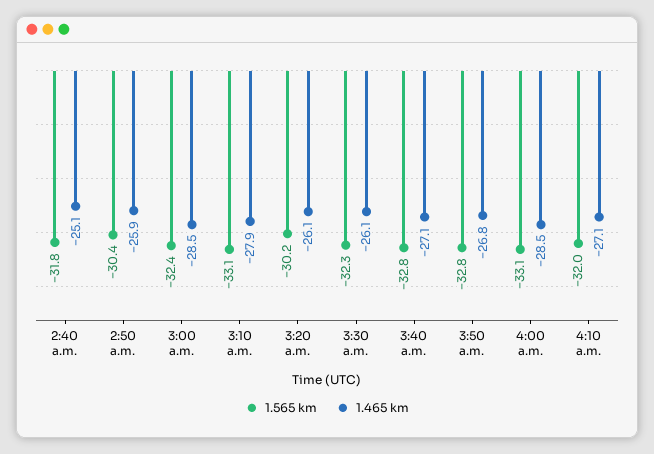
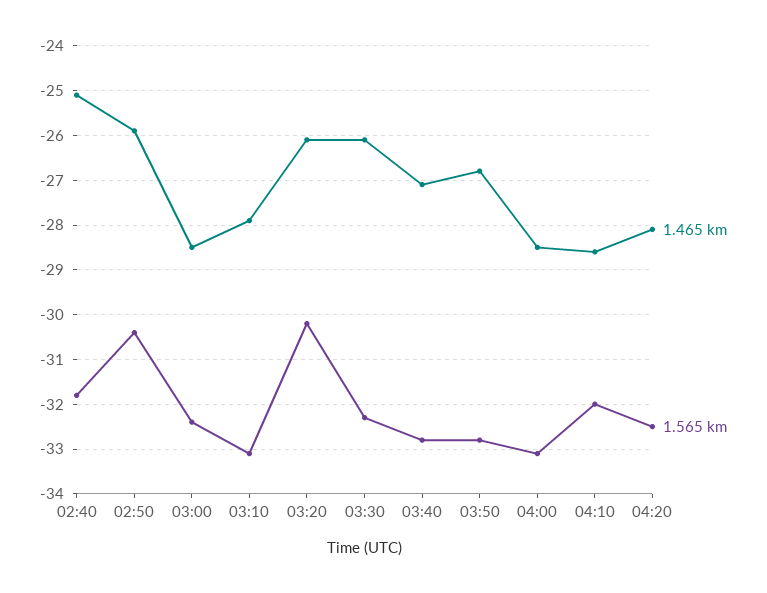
1.465 km, 4:10 a.m.: -27.1 -> -28.5
1.465 km, 04:20: none -> -28
1.565 km, 04:20: none -> -32.5

